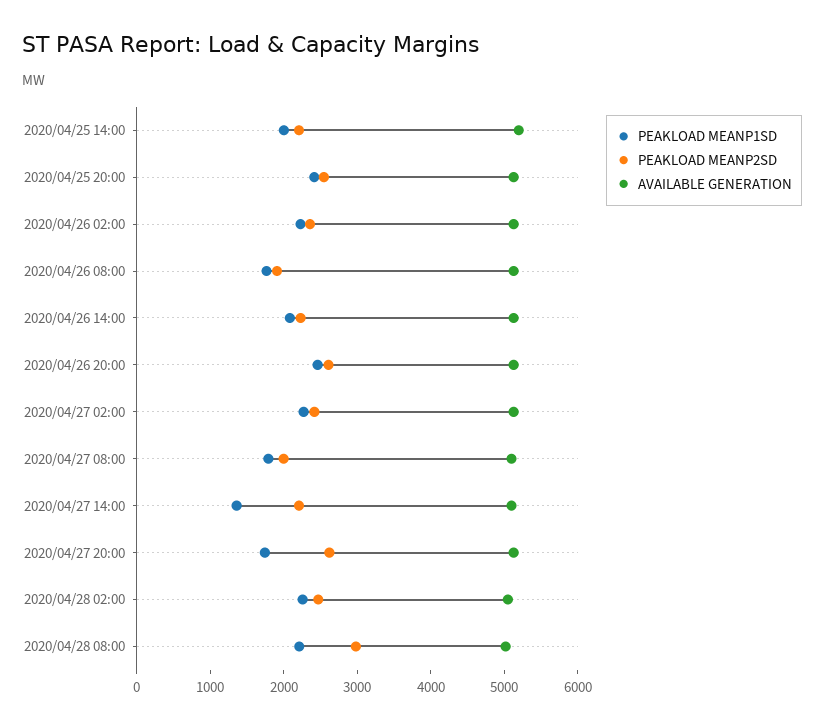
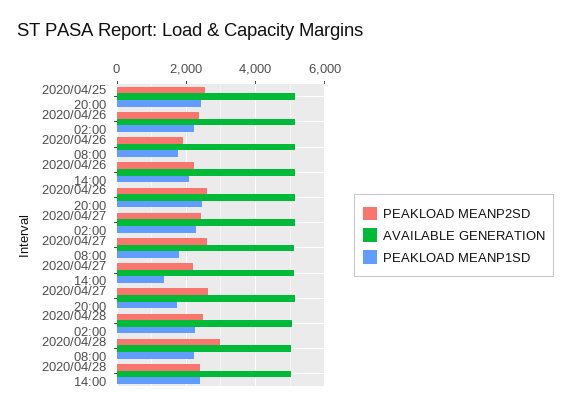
PEAKLOAD MEANP1SD, 2020/04/25 14:00: 2000 -> none
PEAKLOAD MEANP2SD, 2020/04/25 14:00: 2200 -> none
AVAILABLE GENERATION, 2020/04/25 14:00: 5200 -> none
PEAKLOAD MEANP2SD, 2020/04/27 08:00: 2000 -> 2600
PEAKLOAD MEANP2SD, 2020/04/28 14:00: none -> 2400
AVAILABLE GENERATION, 2020/04/28 14:00: none -> 5000
PEAKLOAD MEANP1SD, 2020/04/28 14:00: none -> 2400

